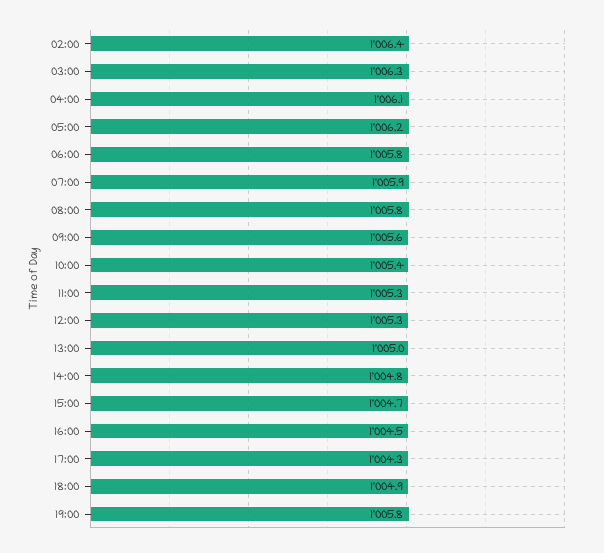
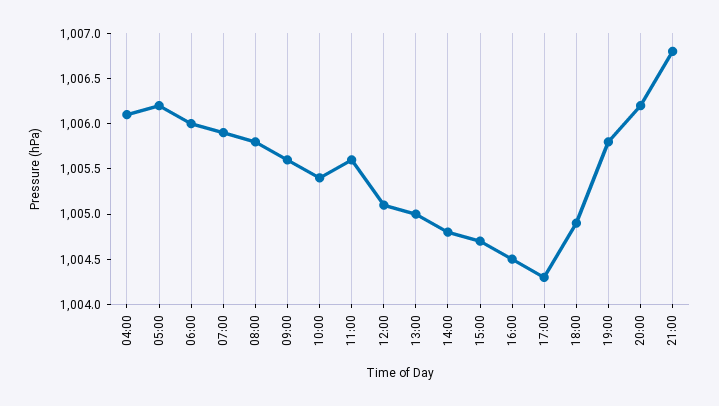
02:00: 1006.4 -> none
03:00: 1006.3 -> none
06:00: 1005.8 -> 1006
11:00: 1005.3 -> 1005.6
12:00: 1005.3 -> 1005.1
20:00: none -> 1006.2
21:00: none -> 1006.8

